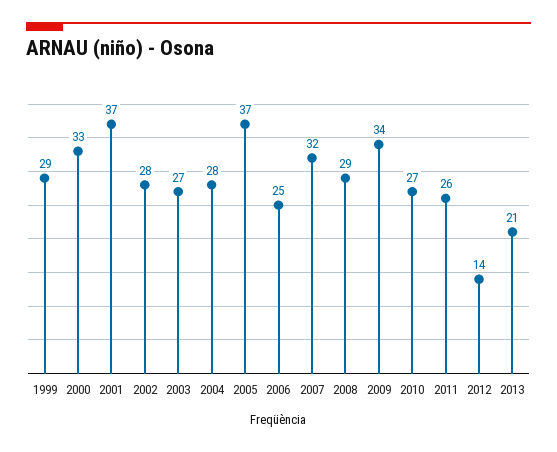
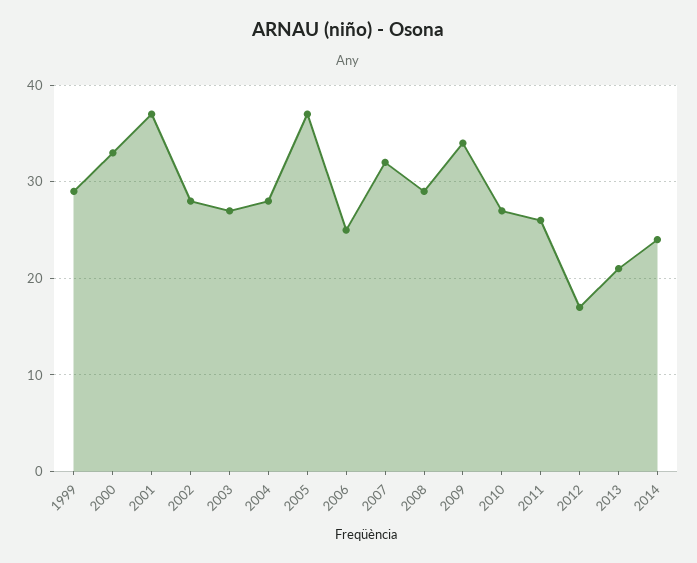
2012: 14 -> 17
2014: none -> 24

